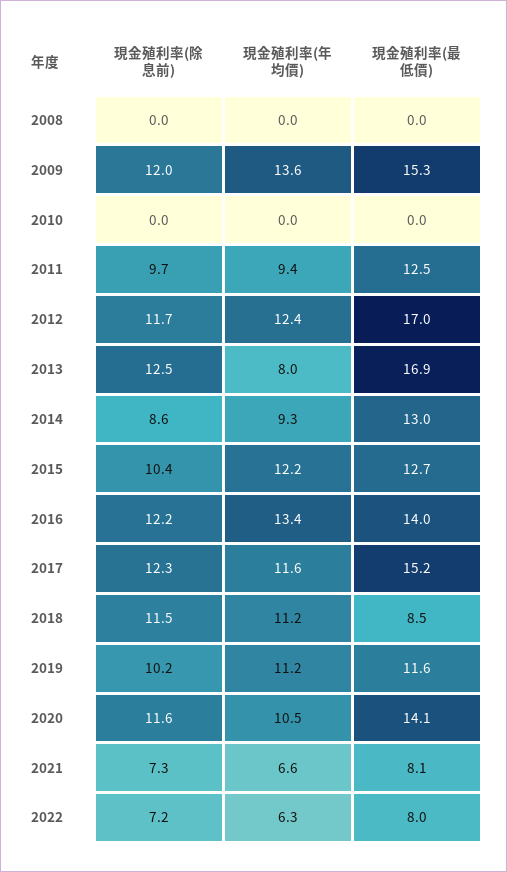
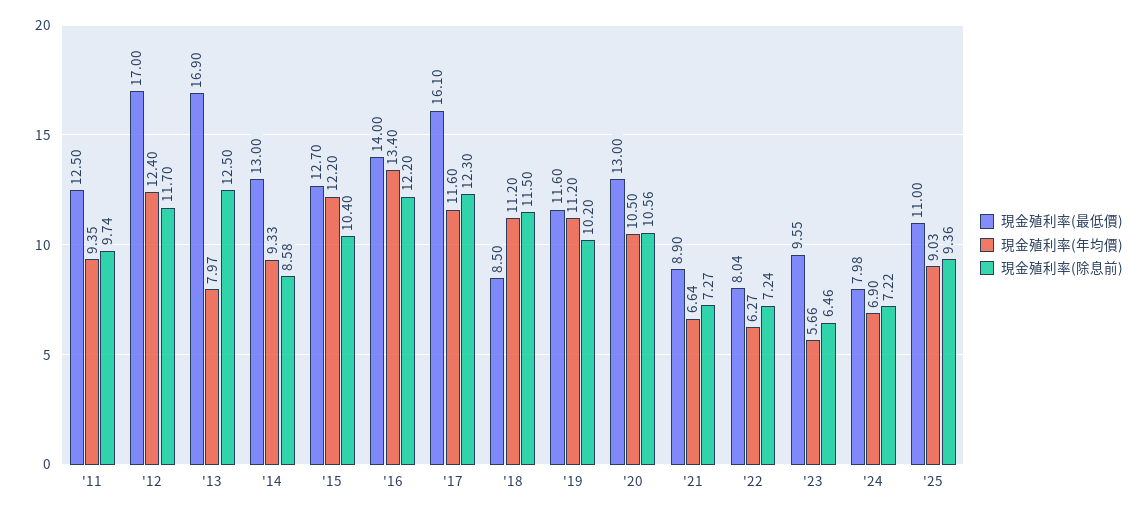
現金殖利率(除息前), 2008: 0 -> none
現金殖利率(年均價), 2008: 0 -> none
現金殖利率(最低價), 2008: 0 -> none
現金殖利率(除息前), 2009: 12 -> none
現金殖利率(年均價), 2009: 13.6 -> none
現金殖利率(最低價), 2009: 15.3 -> none
現金殖利率(除息前), 2010: 0 -> none
現金殖利率(年均價), 2010: 0 -> none
現金殖利率(最低價), 2010: 0 -> none
現金殖利率(最低價), 2017: 15.2 -> 16.1
現金殖利率(除息前), 2020: 11.6 -> 10.56
現金殖利率(最低價), 2020: 14.1 -> 13
現金殖利率(最低價), 2021: 8.1 -> 8.9
現金殖利率(最低價), '23: none -> 9.55
現金殖利率(年均價), '23: none -> 5.66
現金殖利率(除息前), '23: none -> 6.46
現金殖利率(最低價), '24: none -> 7.98
現金殖利率(年均價), '24: none -> 6.9
現金殖利率(除息前), '24: none -> 7.22
現金殖利率(最低價), '25: none -> 11
現金殖利率(年均價), '25: none -> 9.03
現金殖利率(除息前), '25: none -> 9.36

